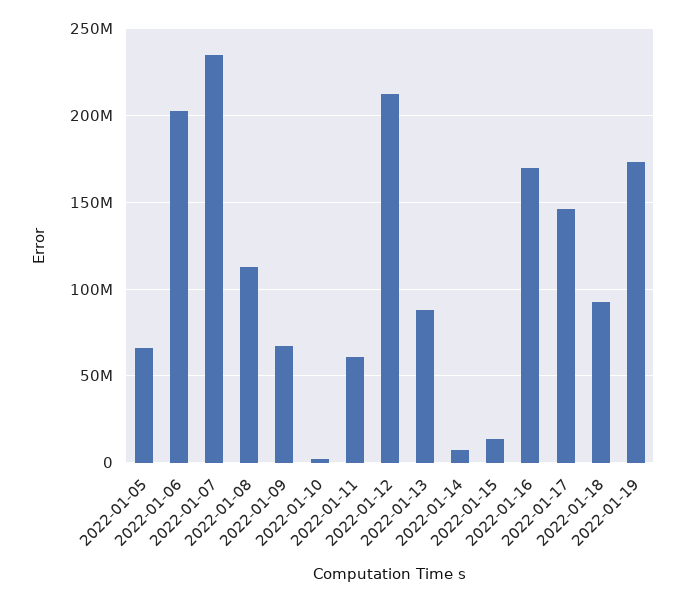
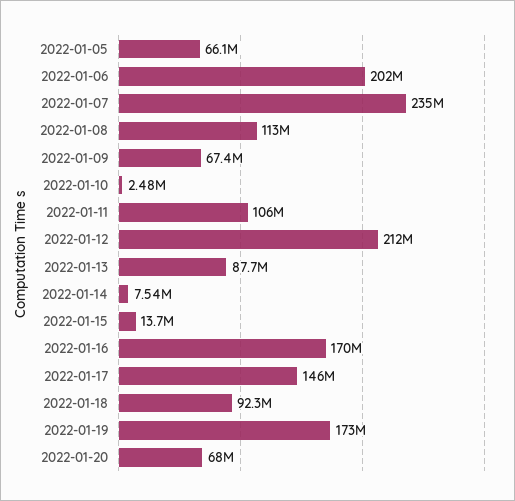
2022-01-11: 60000000 -> 106000000
2022-01-20: none -> 68000000

